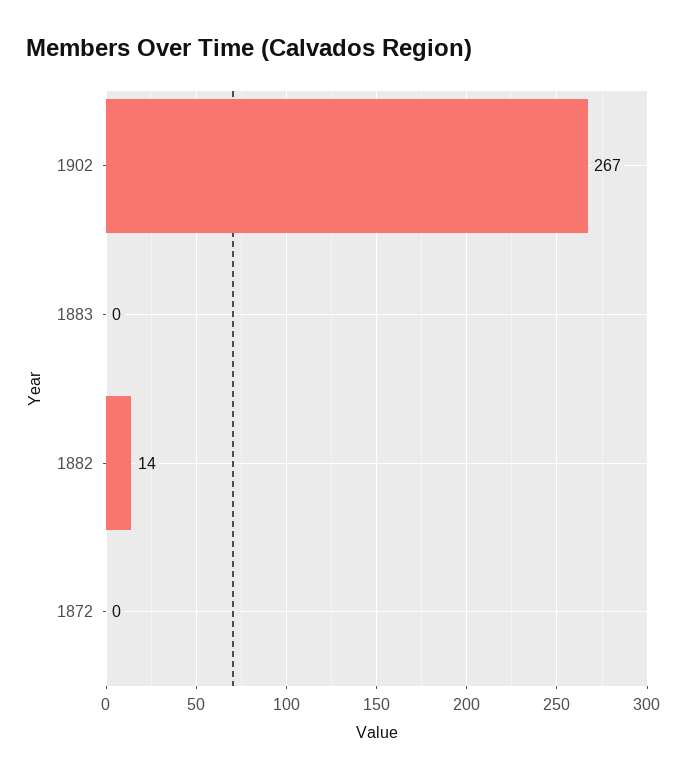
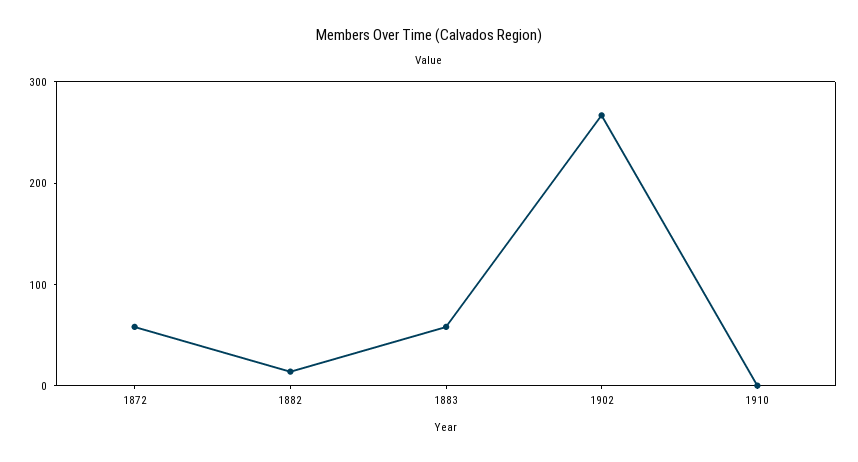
1883: 0 -> 60
1872: 0 -> 60
1910: none -> 0

